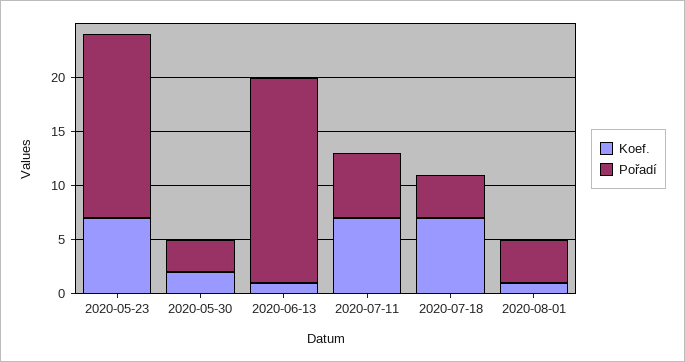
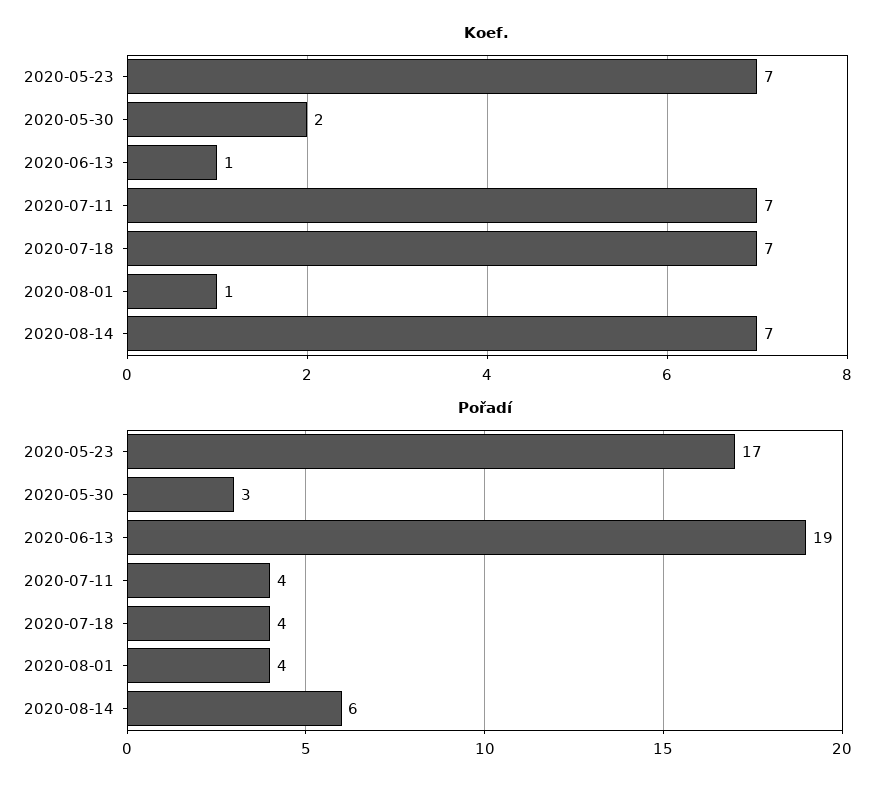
Pořadí, 2020-07-11: 6 -> 4
Koef., 2020-08-14: none -> 7
Pořadí, 2020-08-14: none -> 6

